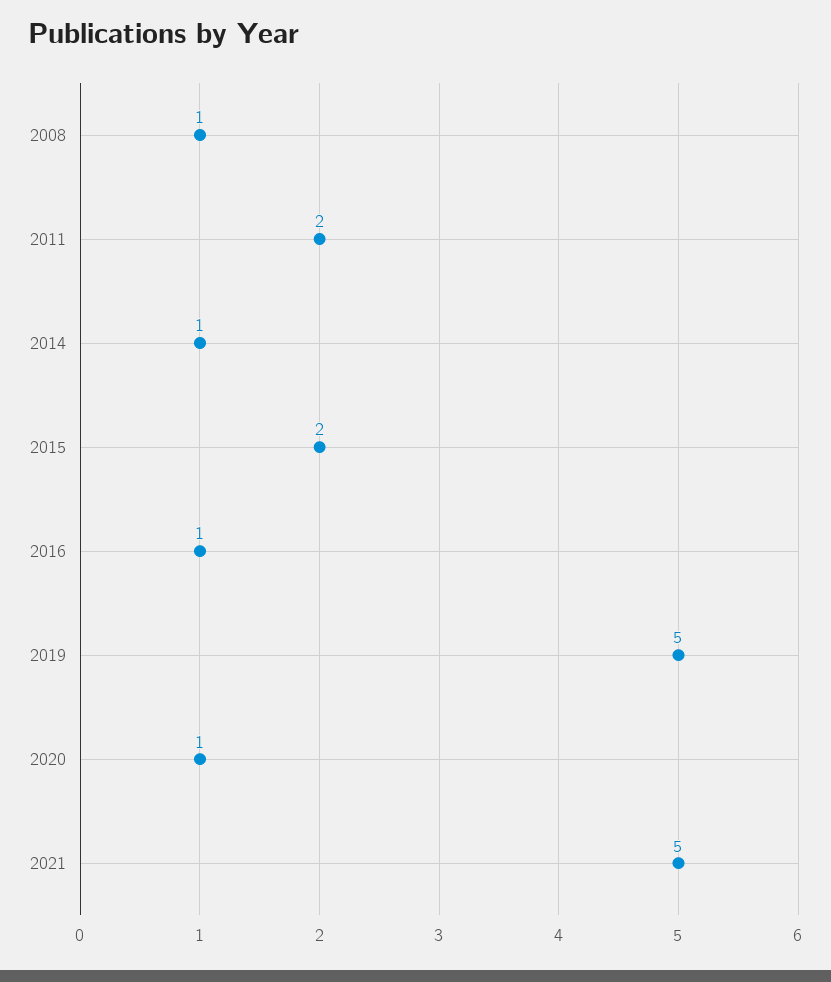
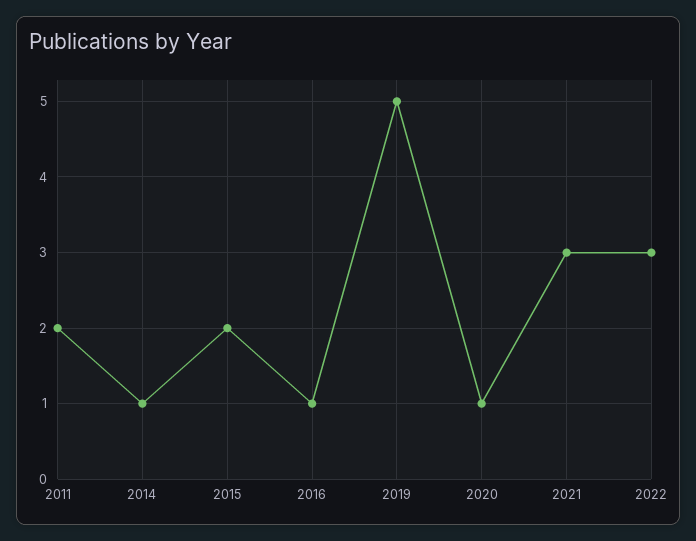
2008: 1 -> none
2021: 5 -> 3
2022: none -> 3

